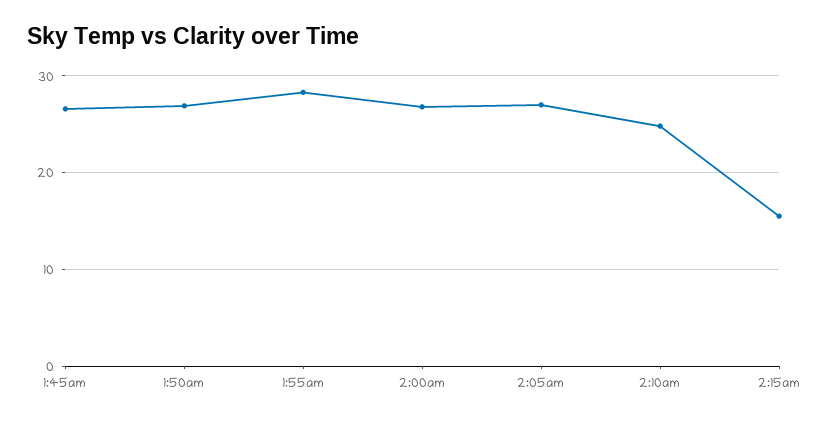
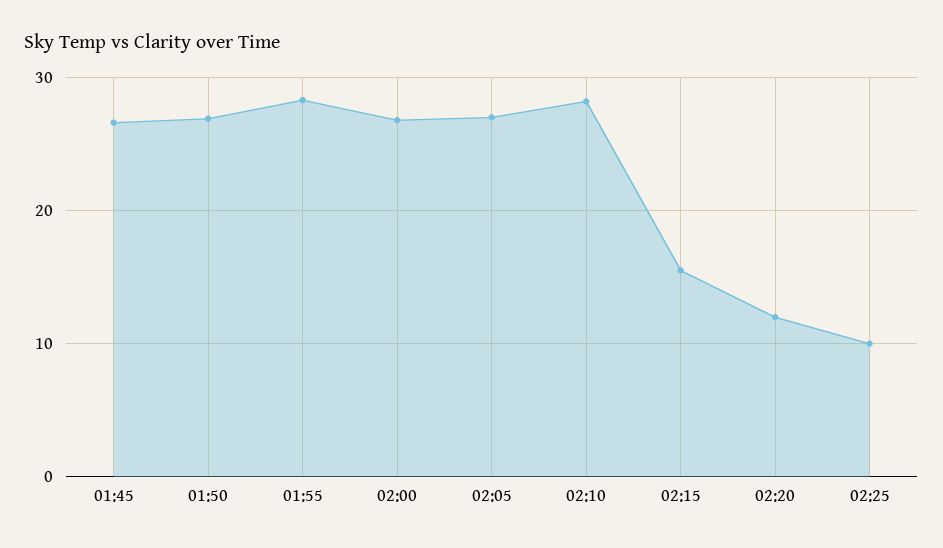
2:10am: 25 -> 28
02:20: none -> 12
02:25: none -> 10

